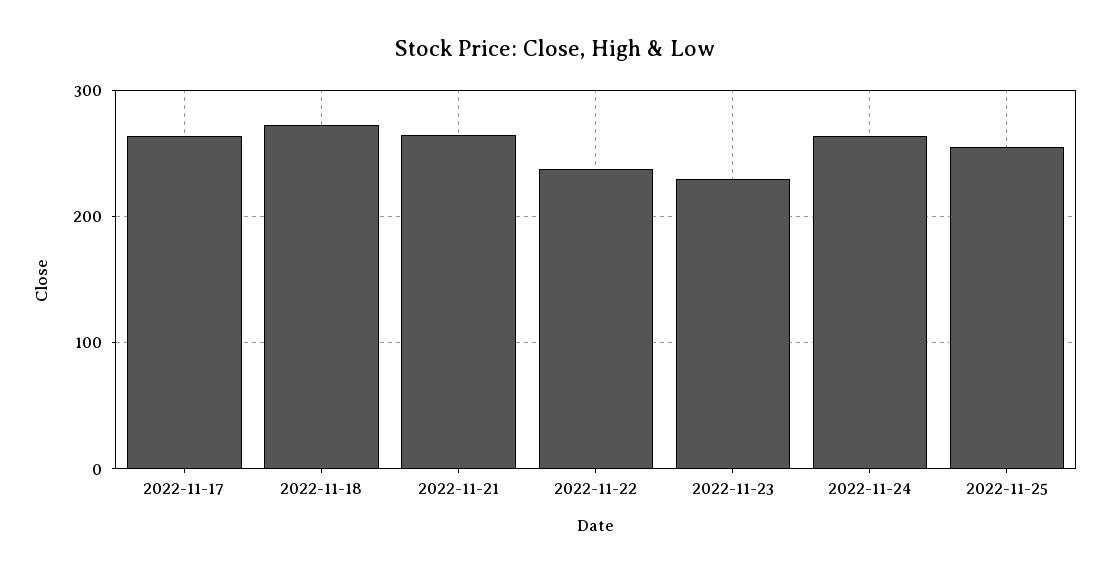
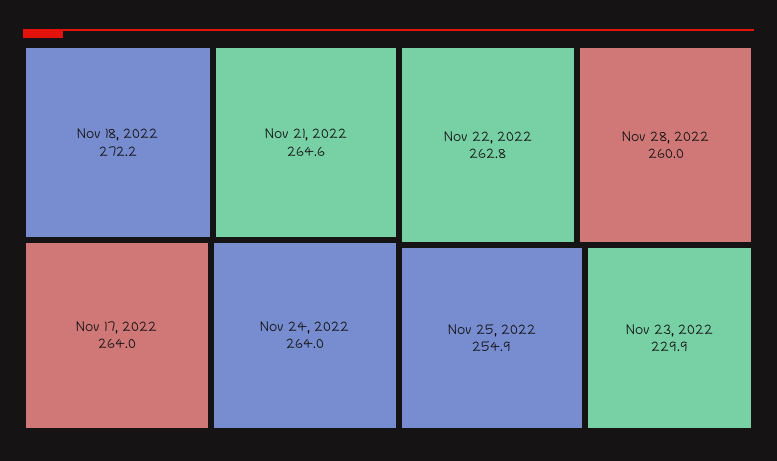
2022-11-22: 240 -> 262.8
Nov 28, 2022: none -> 260

